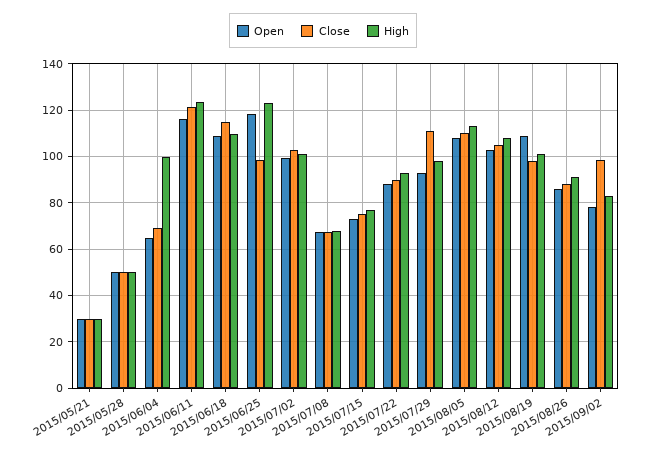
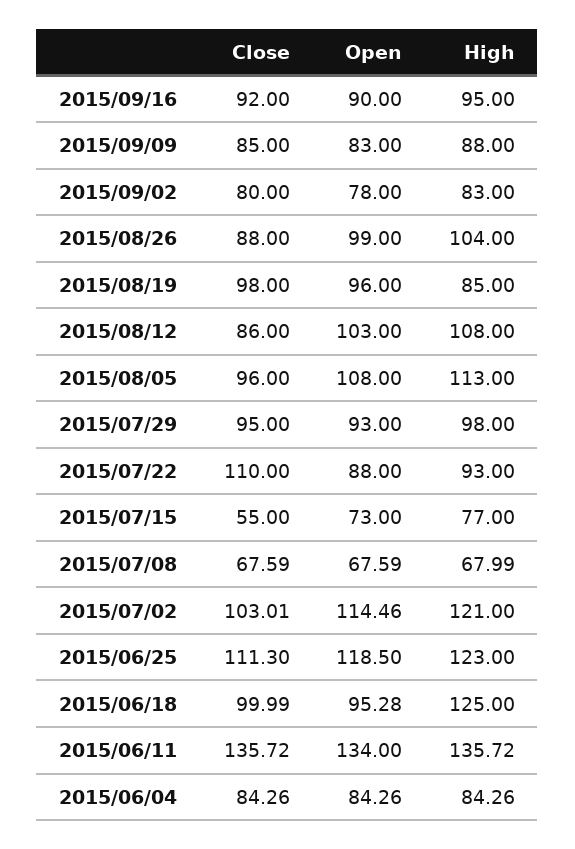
Open, 2015/05/21: 30 -> none
Close, 2015/05/21: 30 -> none
High, 2015/05/21: 30 -> none
Open, 2015/05/28: 50 -> none
Close, 2015/05/28: 50 -> none
High, 2015/05/28: 50 -> none
Open, 2015/06/04: 65 -> 84.26
Close, 2015/06/04: 70 -> 84.26
High, 2015/06/04: 100 -> 84.26
Open, 2015/06/11: 115 -> 134
Close, 2015/06/11: 120 -> 135.72
High, 2015/06/11: 125 -> 135.72
Open, 2015/06/18: 110 -> 95.28
Close, 2015/06/18: 115 -> 99.99
High, 2015/06/18: 110 -> 125
Close, 2015/06/25: 100 -> 111.3
Open, 2015/07/02: 100 -> 114.46
High, 2015/07/02: 100 -> 121
Close, 2015/07/15: 75 -> 55
Close, 2015/07/22: 90 -> 110
Close, 2015/07/29: 110 -> 95
Close, 2015/08/05: 110 -> 96
Close, 2015/08/12: 105 -> 86
Open, 2015/08/19: 110 -> 96
High, 2015/08/19: 100 -> 85
Open, 2015/08/26: 85 -> 99
High, 2015/08/26: 90 -> 104
Close, 2015/09/02: 100 -> 80
Close, 2015/09/16: none -> 92
Open, 2015/09/16: none -> 90
High, 2015/09/16: none -> 95
Close, 2015/09/09: none -> 85
Open, 2015/09/09: none -> 83
High, 2015/09/09: none -> 88

